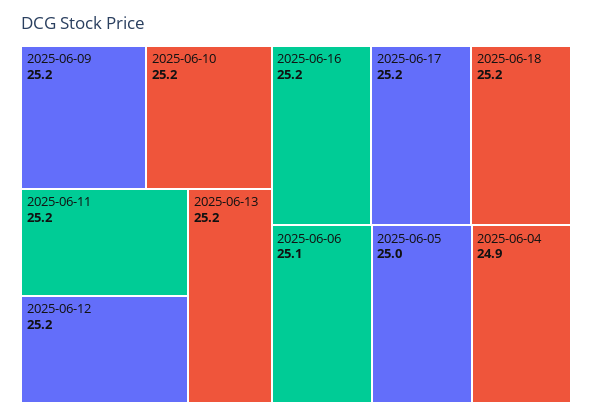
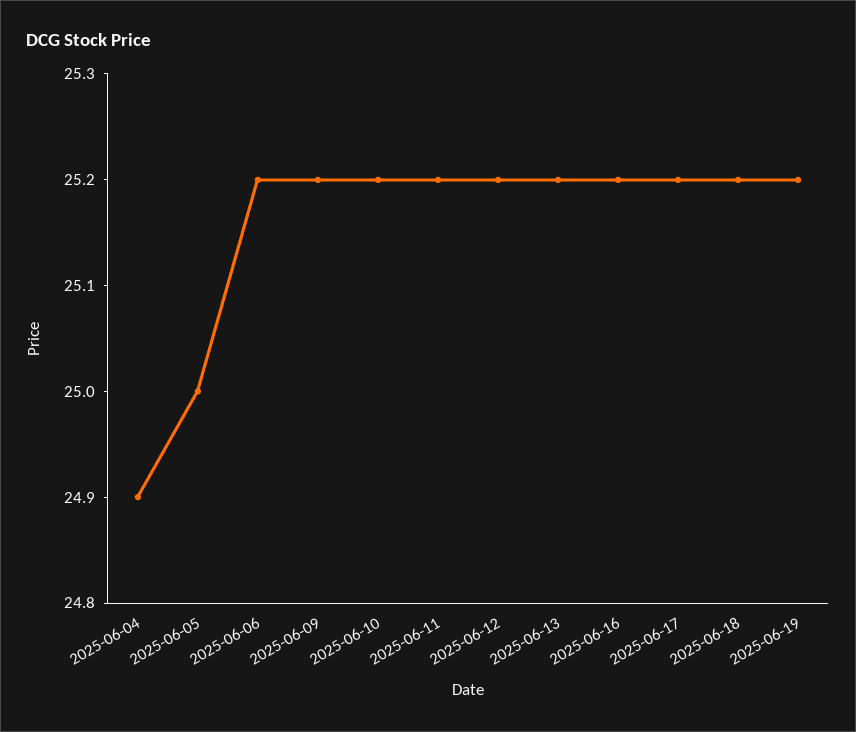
2025-06-06: 25.1 -> 25.2
2025-06-19: none -> 25.2

